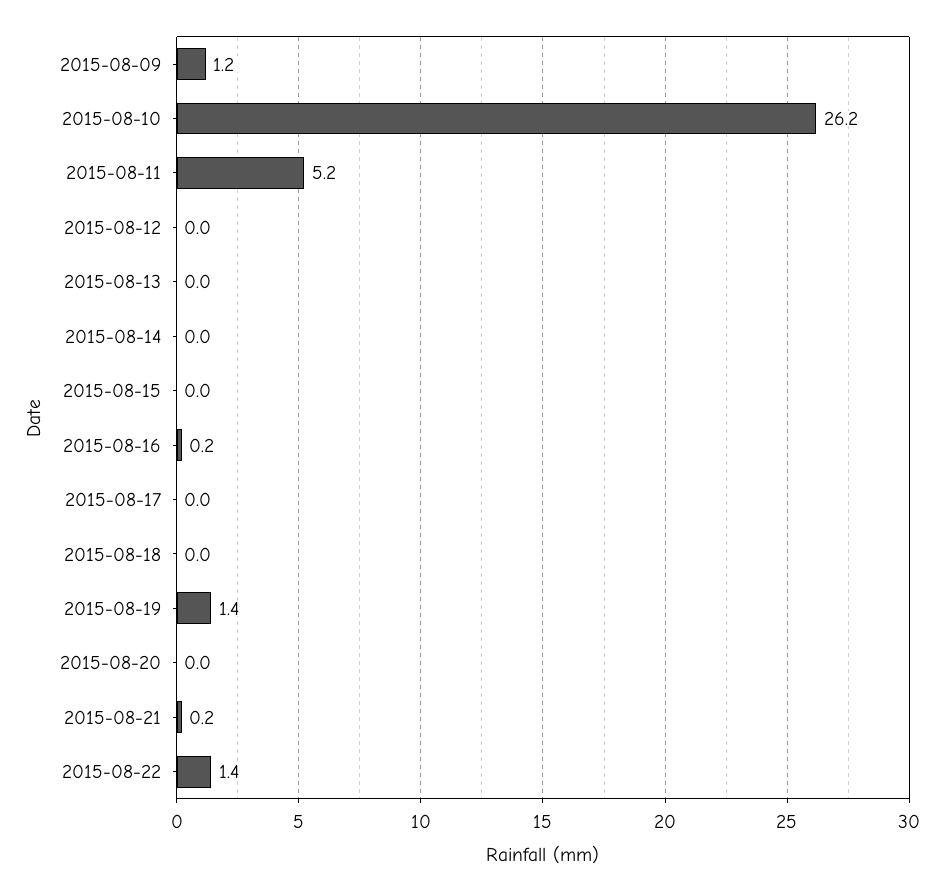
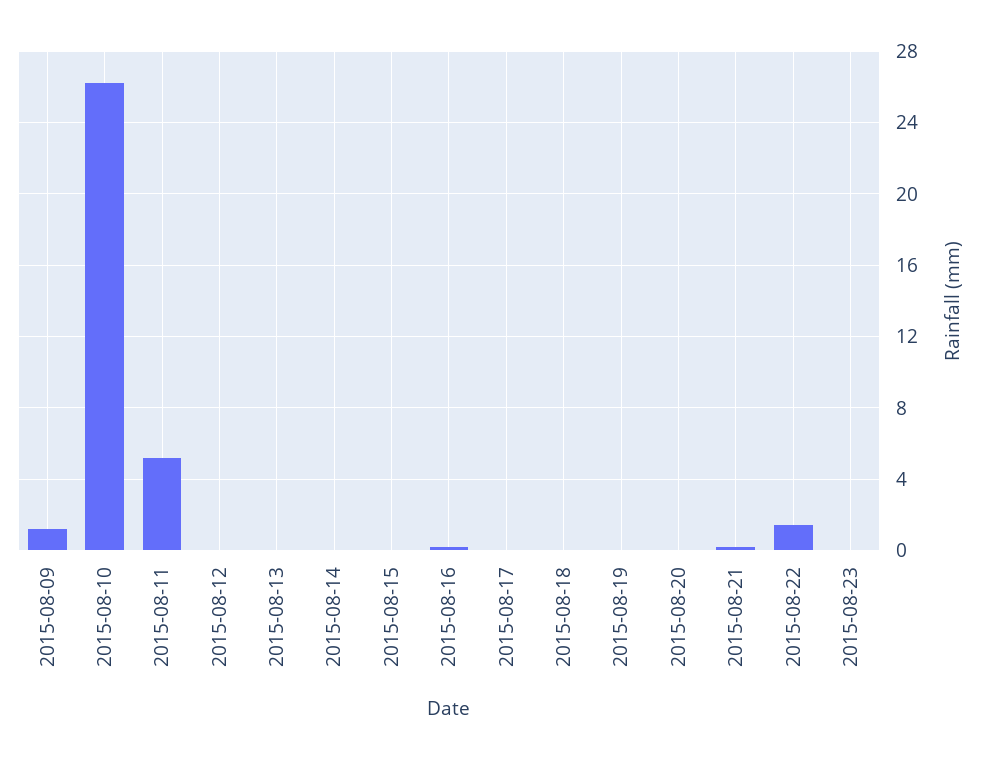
2015-08-19: 1.4 -> 0
2015-08-23: none -> 0

